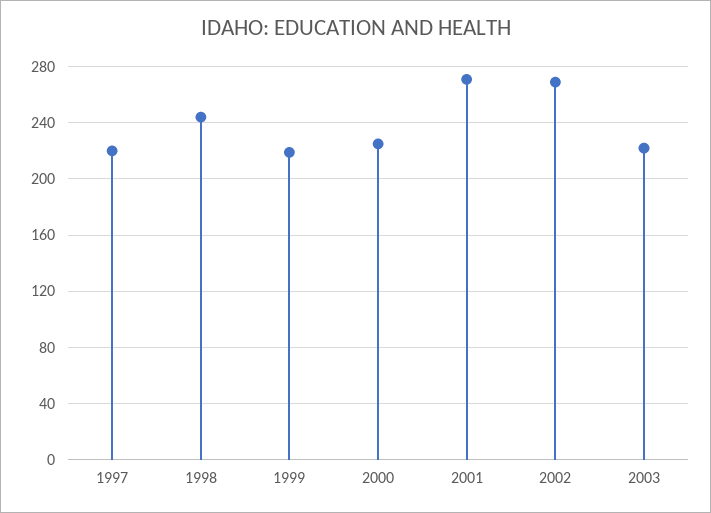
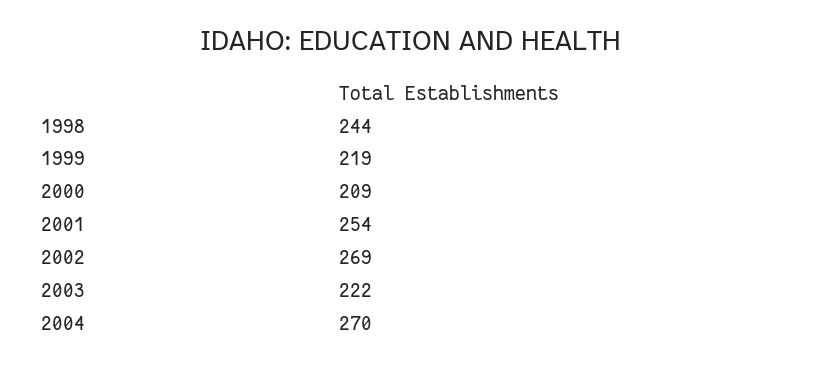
1997: 220 -> none
2000: 225 -> 209
2001: 270 -> 254
2004: none -> 270

